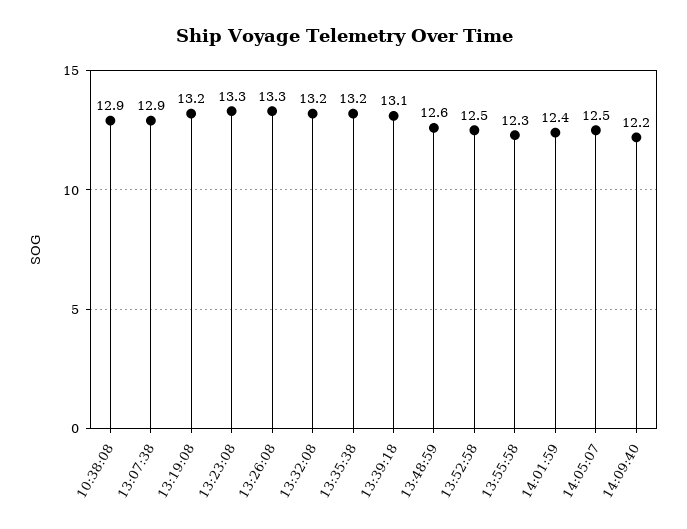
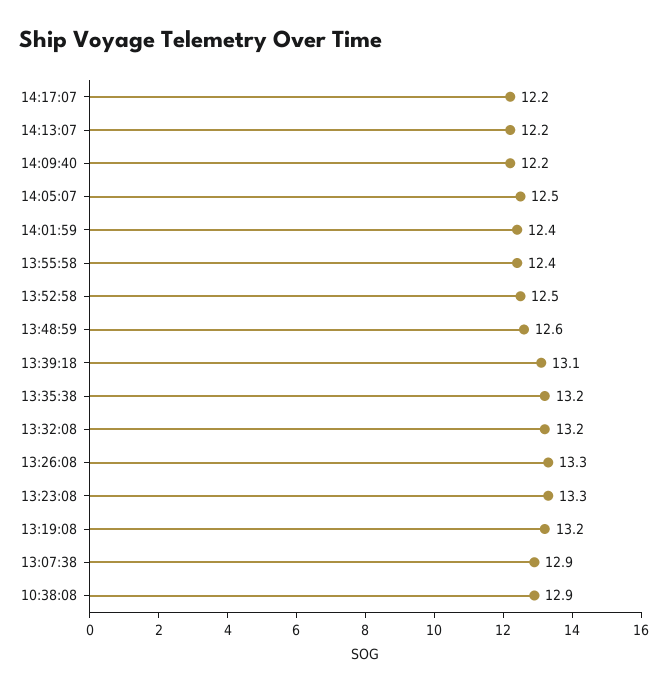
13:55:58: 12.3 -> 12.4
14:17:07: none -> 12.2
14:13:07: none -> 12.2

